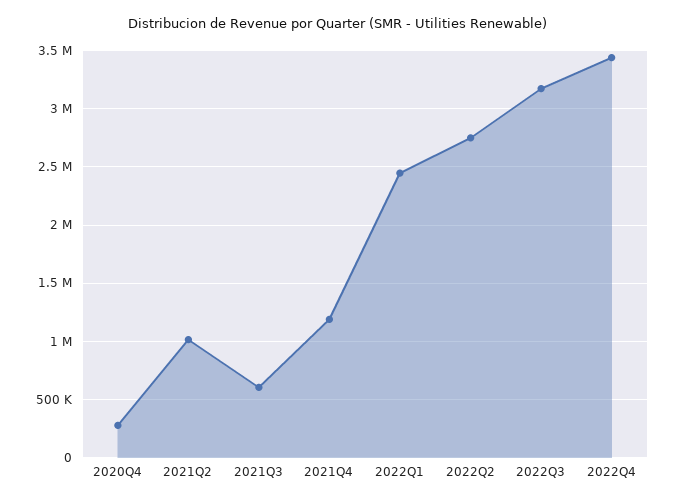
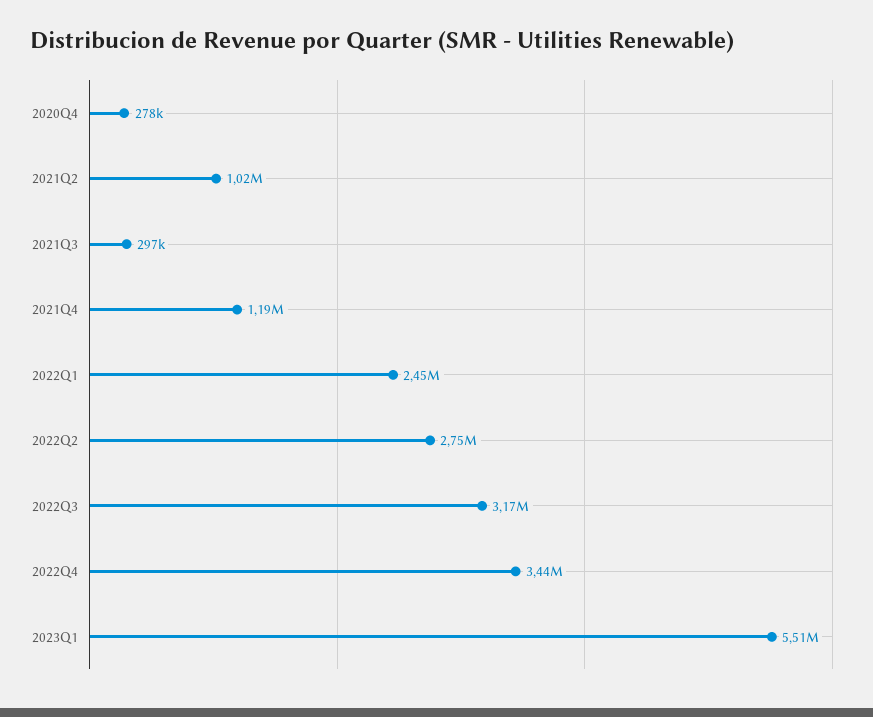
2021Q3: 600000 -> 297000
2023Q1: none -> 5510000

